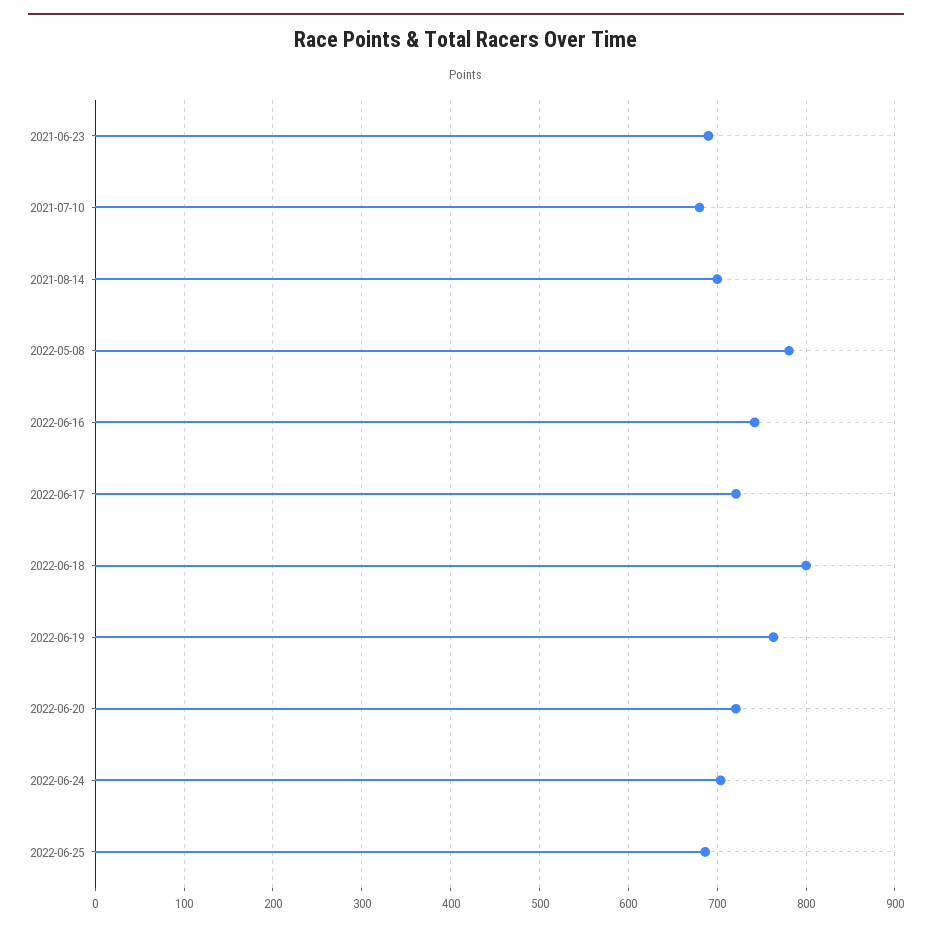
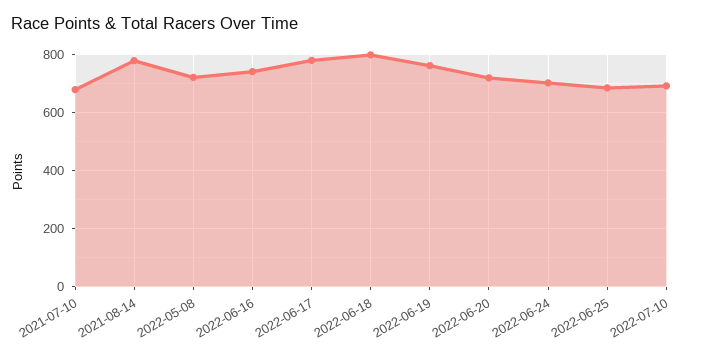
2021-06-23: 690 -> none
2021-08-14: 700 -> 775
2022-05-08: 780 -> 725
2022-06-17: 720 -> 775
2022-07-10: none -> 700

